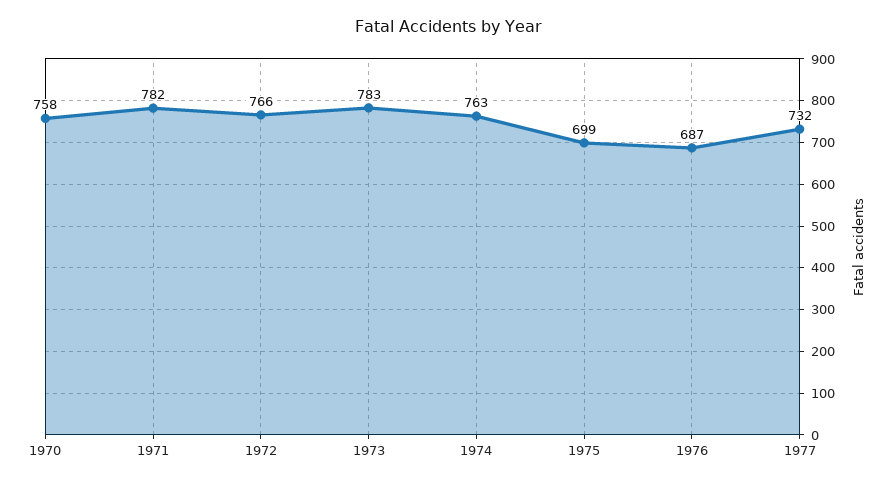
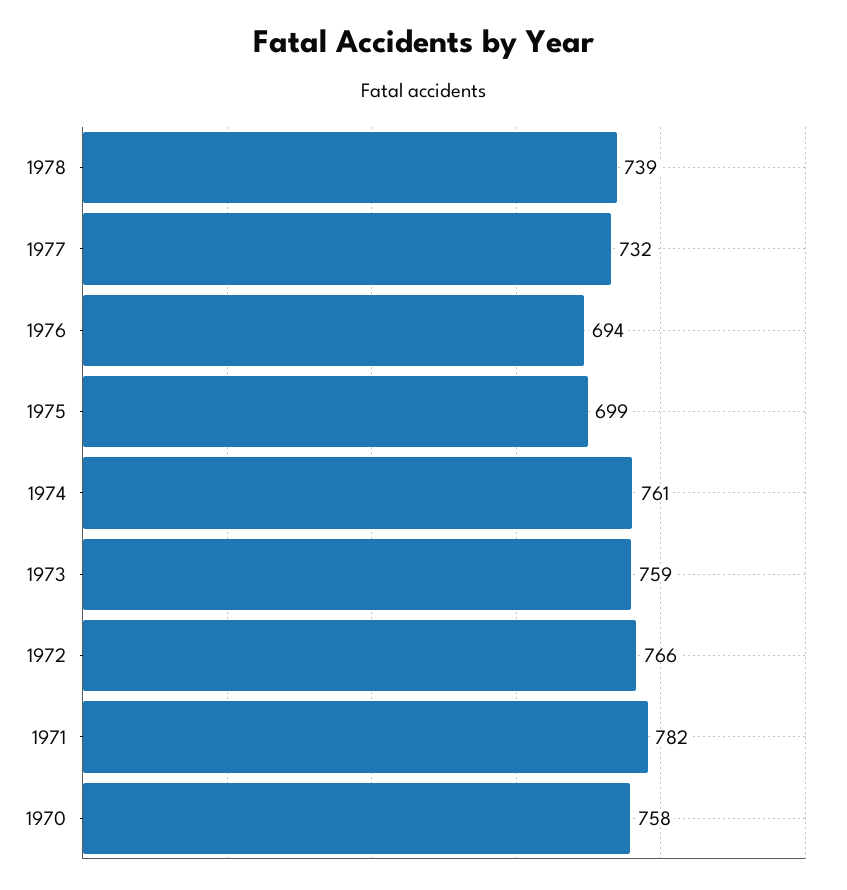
1973: 783 -> 759
1974: 763 -> 761
1976: 687 -> 694
1978: none -> 739

